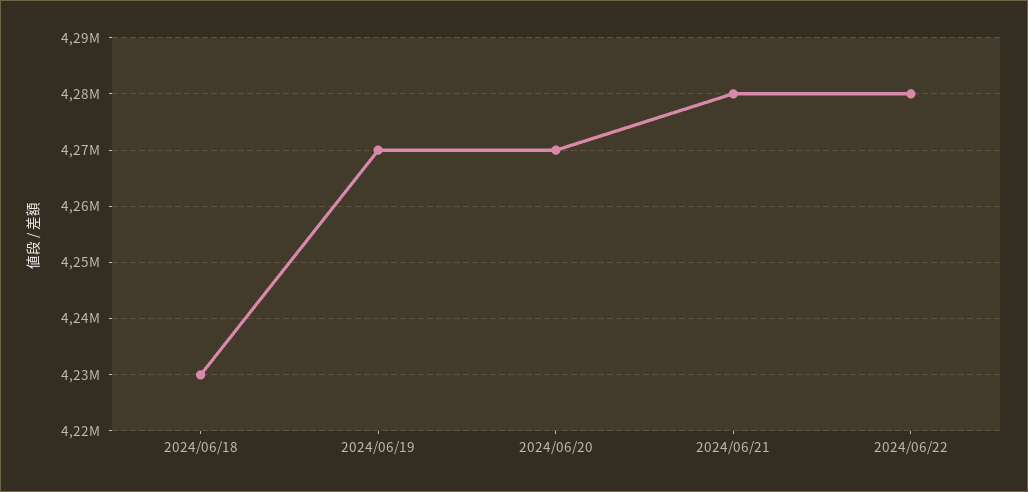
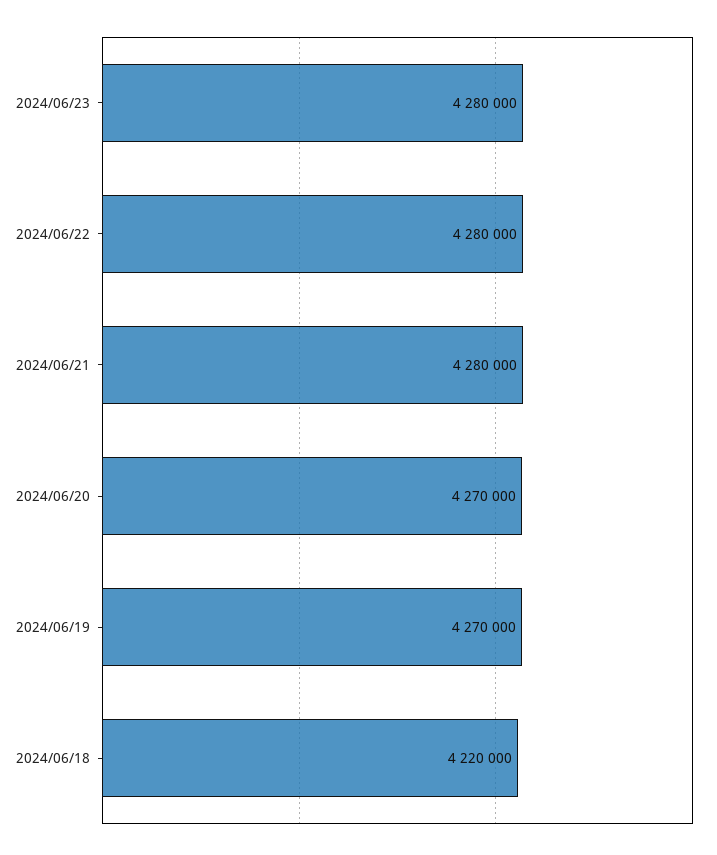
2024/06/18: 4230000 -> 4220000
2024/06/23: none -> 4280000

